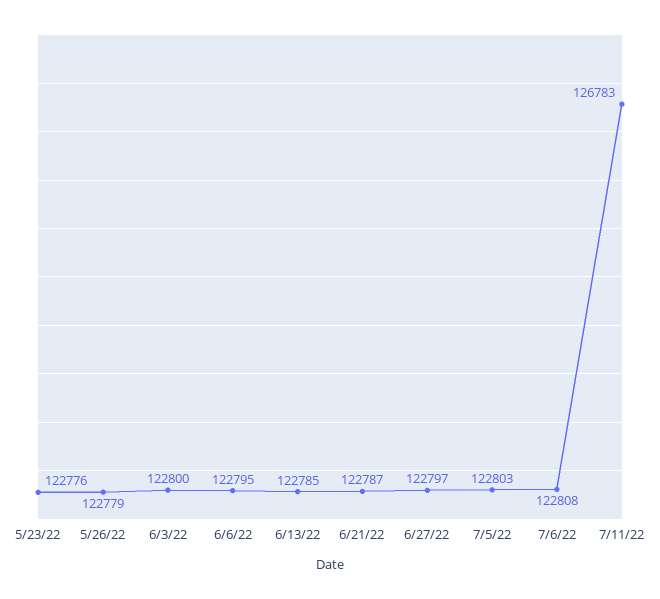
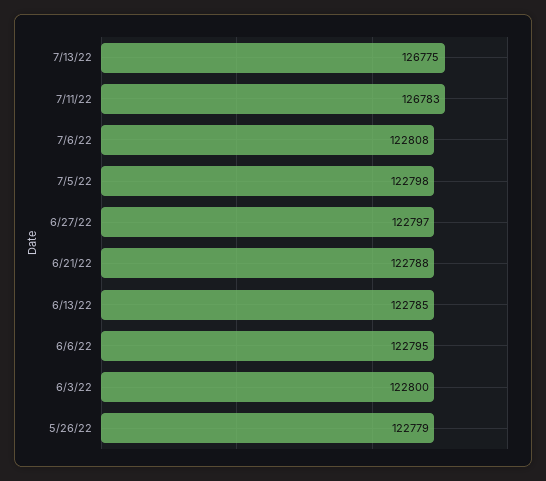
5/23/22: 122776 -> none
6/21/22: 122787 -> 122788
7/5/22: 122803 -> 122798
7/13/22: none -> 126775

